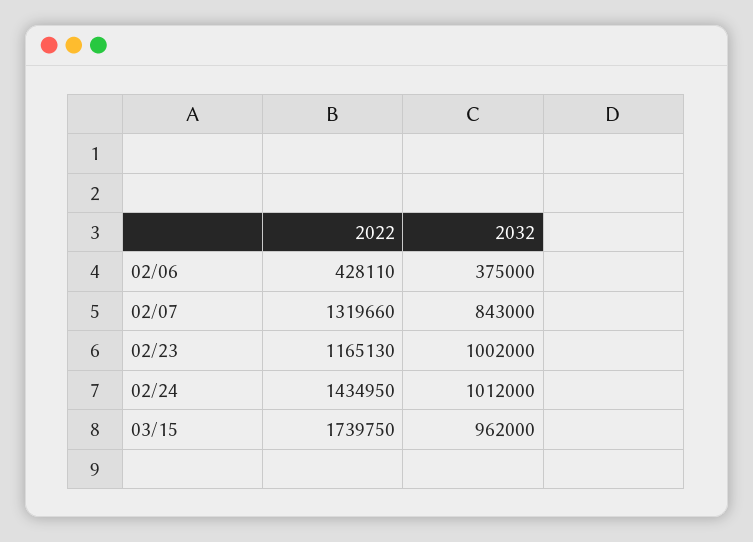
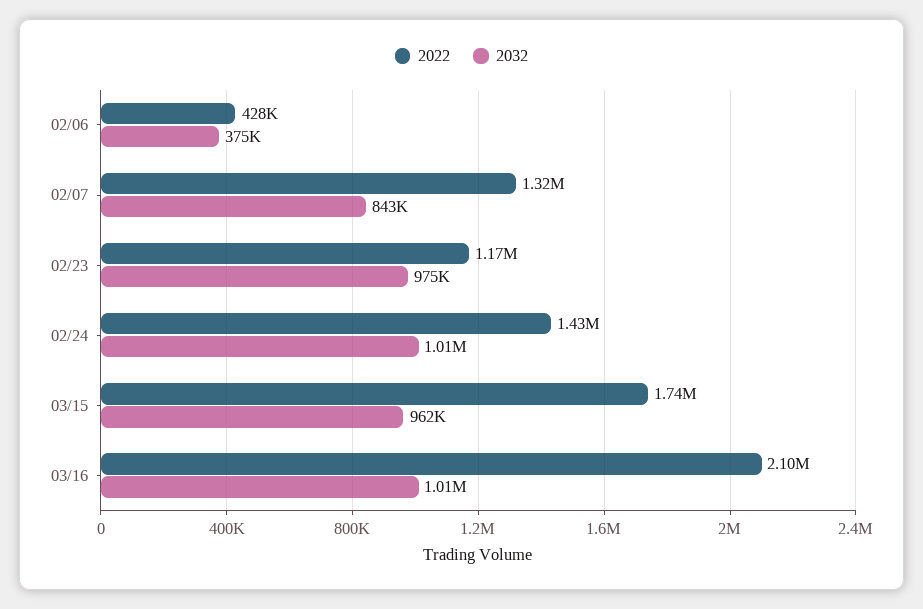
2032, 02/23: 1002000 -> 975000
2022, 03/16: none -> 2100000
2032, 03/16: none -> 1010000

